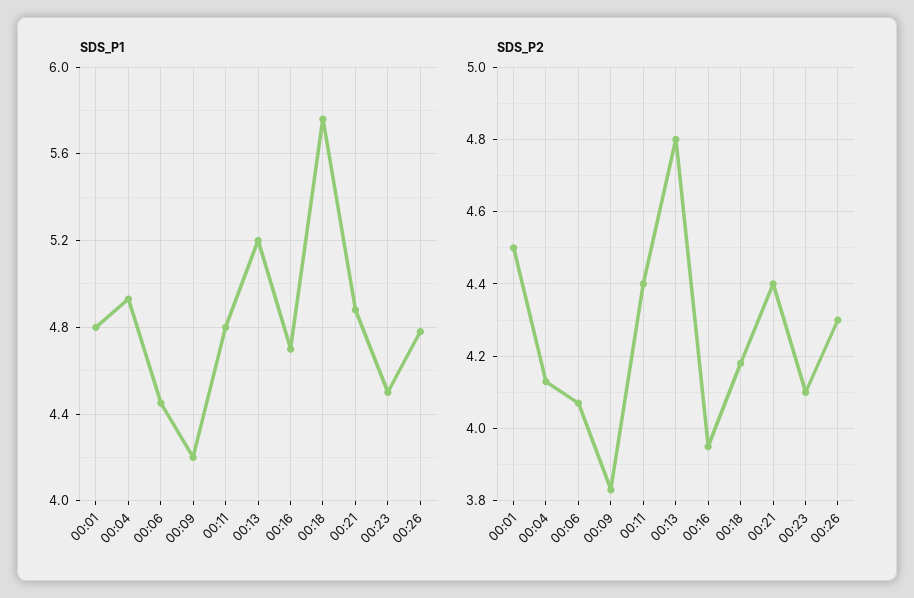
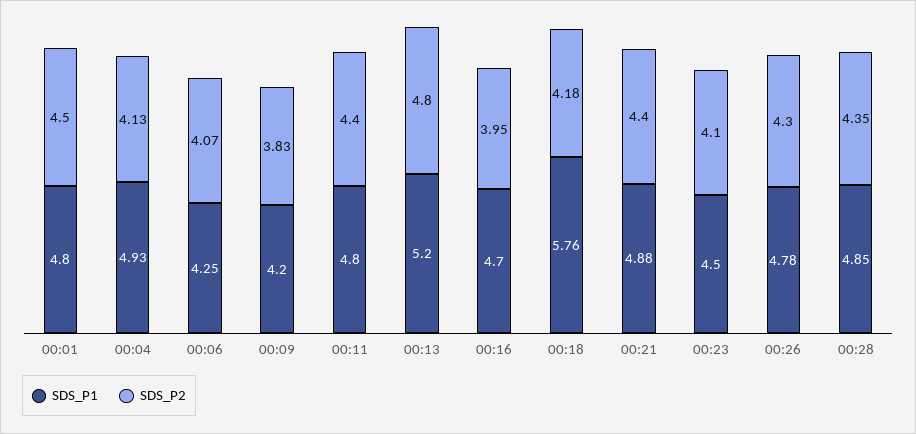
SDS_P1, 00:06: 4.45 -> 4.25
SDS_P1, 00:28: none -> 4.85
SDS_P2, 00:28: none -> 4.35

